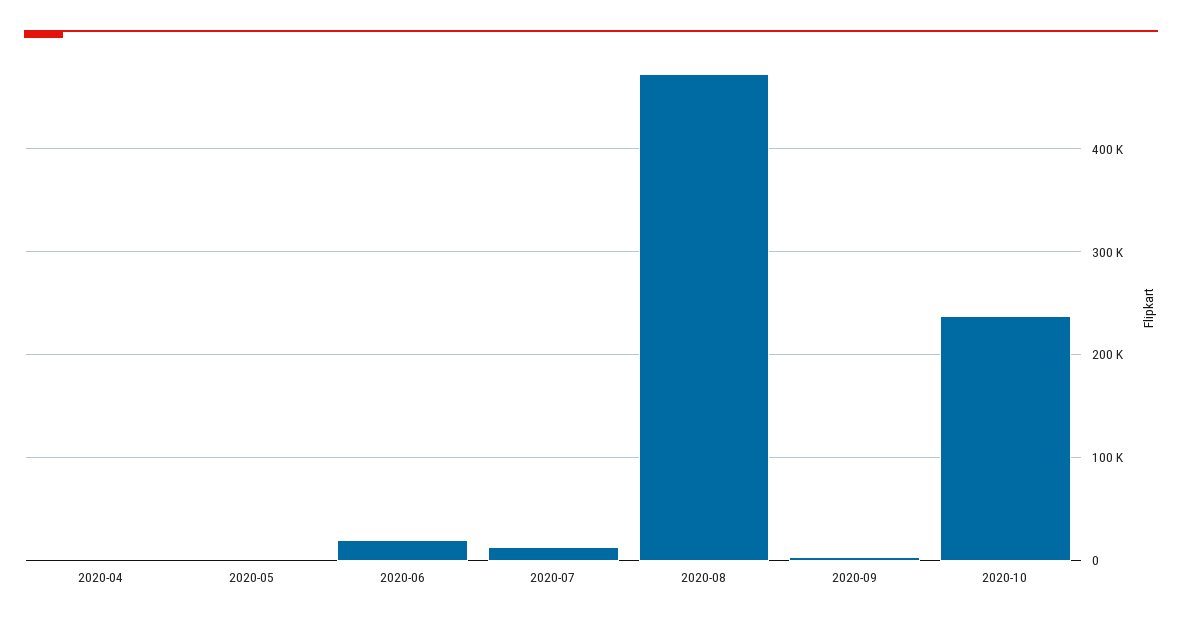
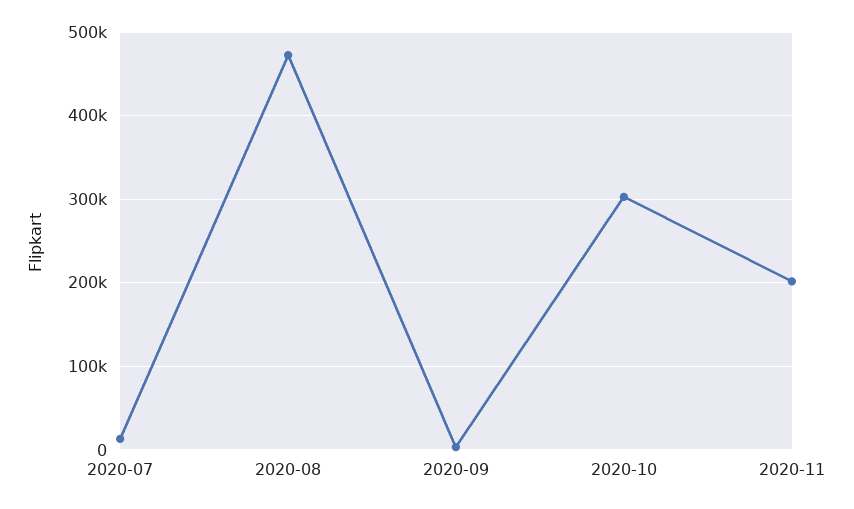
2020-04: 0 -> none
2020-05: 0 -> none
2020-06: 20000 -> none
2020-10: 240000 -> 300000
2020-11: none -> 200000

